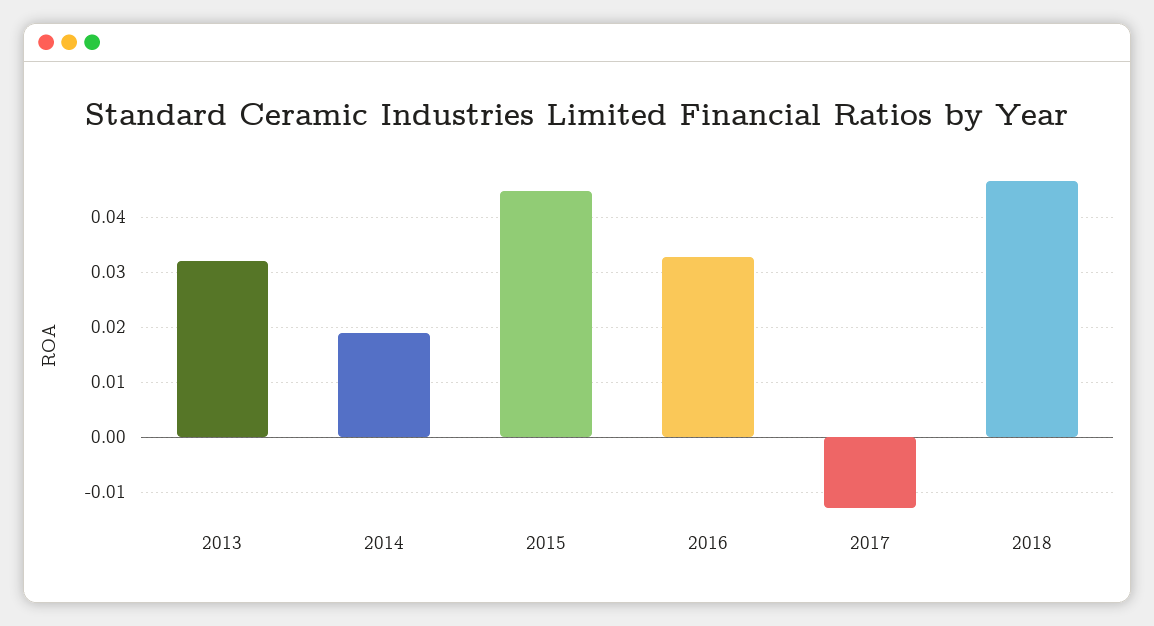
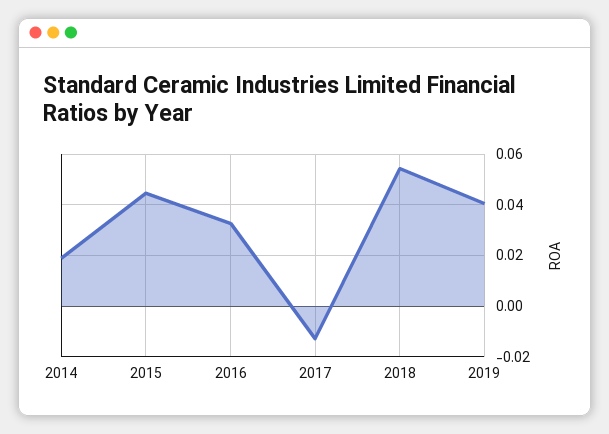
2013: 0.032 -> none
2018: 0.046 -> 0.055
2019: none -> 0.04

